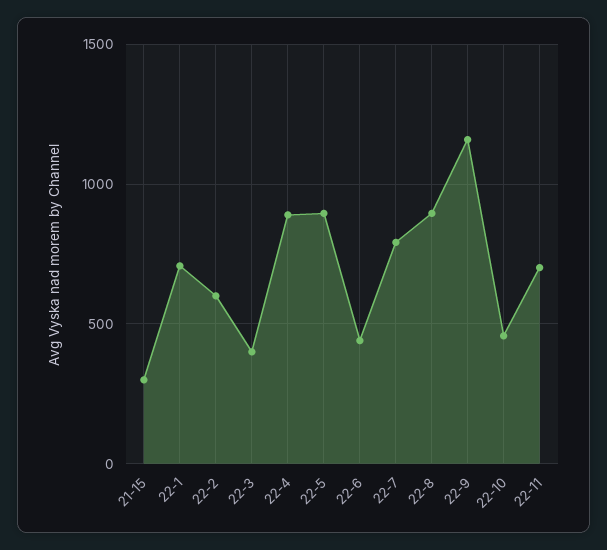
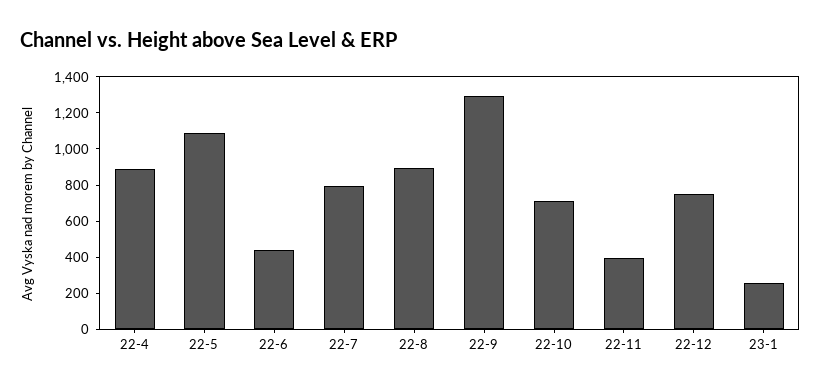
21-15: 300 -> none
22-1: 700 -> none
22-2: 600 -> none
22-3: 400 -> none
22-5: 900 -> 1100
22-9: 1150 -> 1300
22-10: 450 -> 700
22-11: 700 -> 400
22-12: none -> 750
23-1: none -> 250

